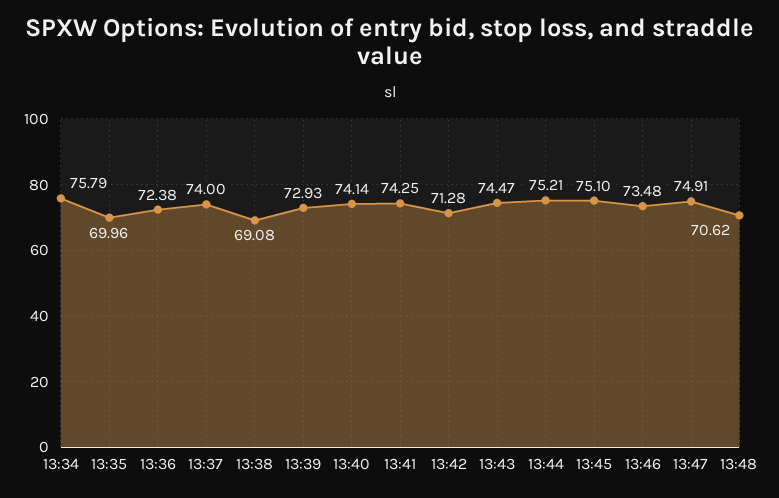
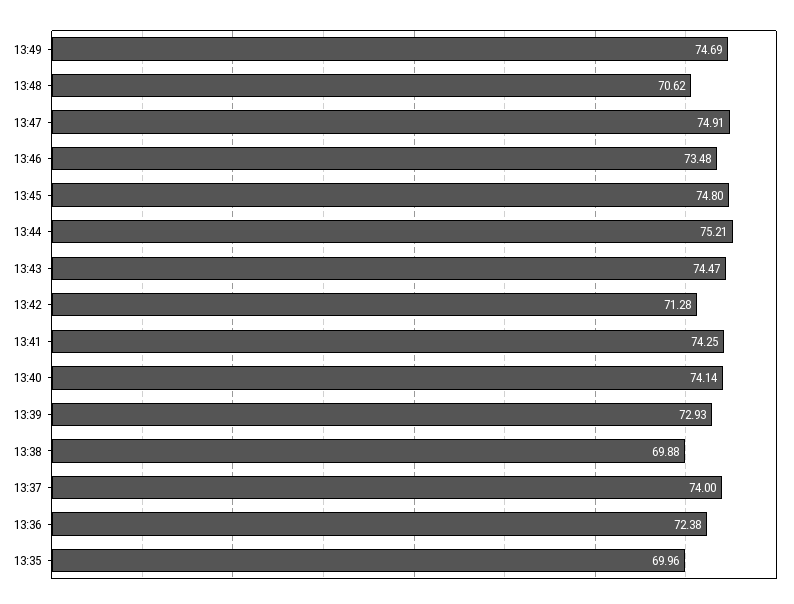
13:34: 75.79 -> none
13:38: 69.08 -> 69.88
13:45: 75.1 -> 74.8
13:49: none -> 74.69

